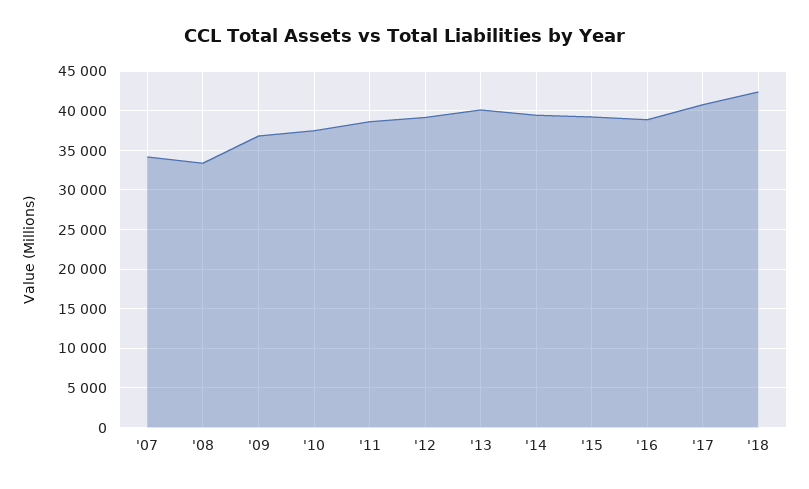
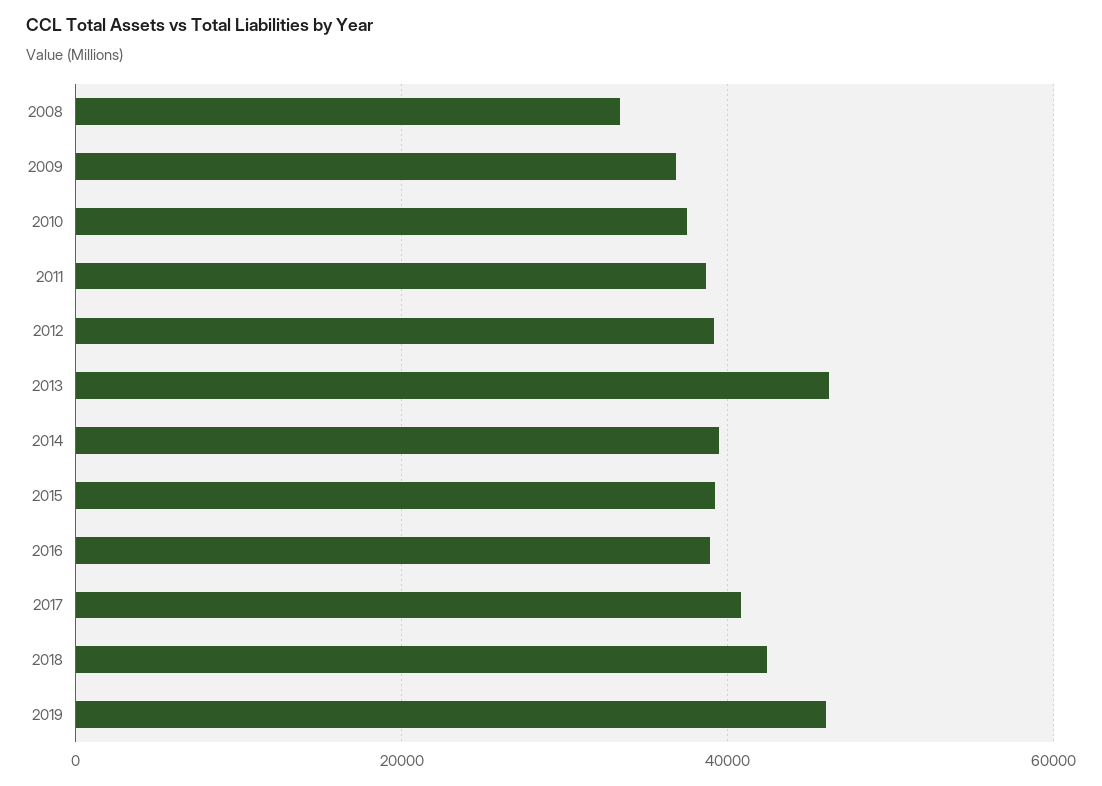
'07: 34000 -> none
'13: 40000 -> 46000
2019: none -> 46000

